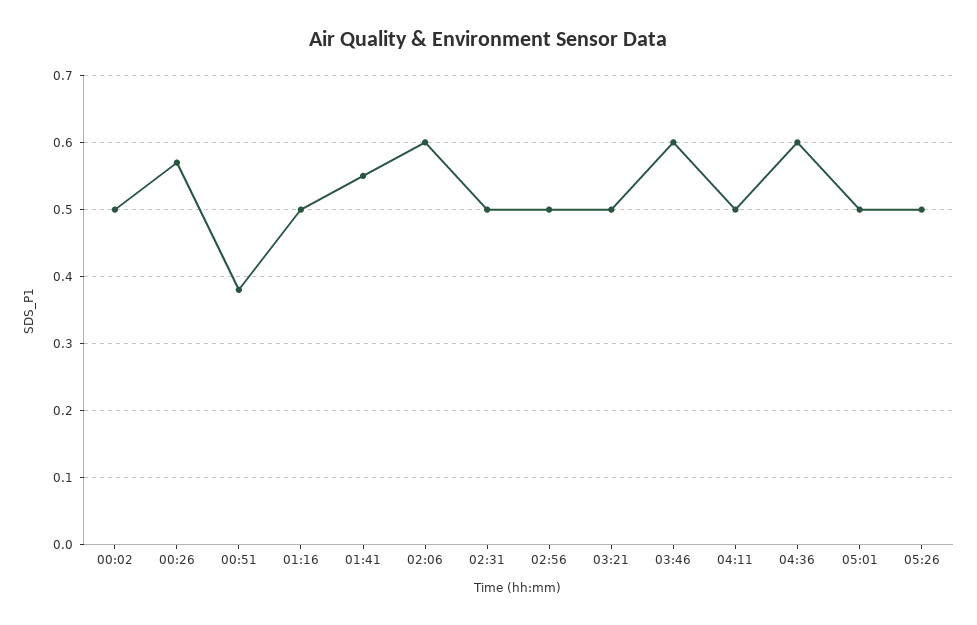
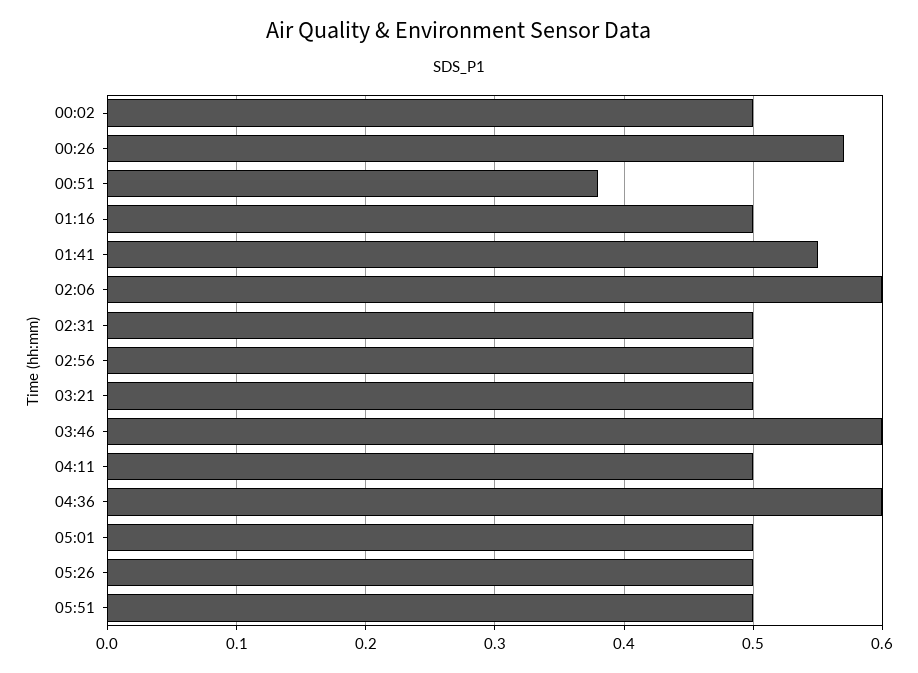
05:51: none -> 0.5

